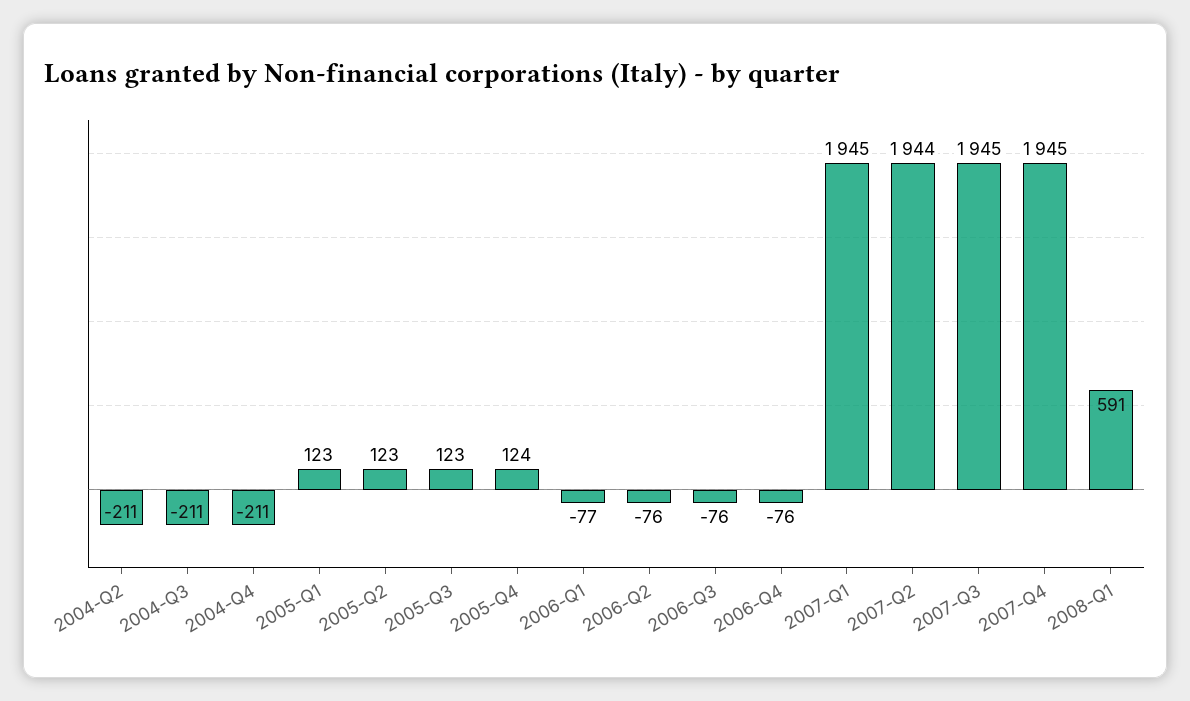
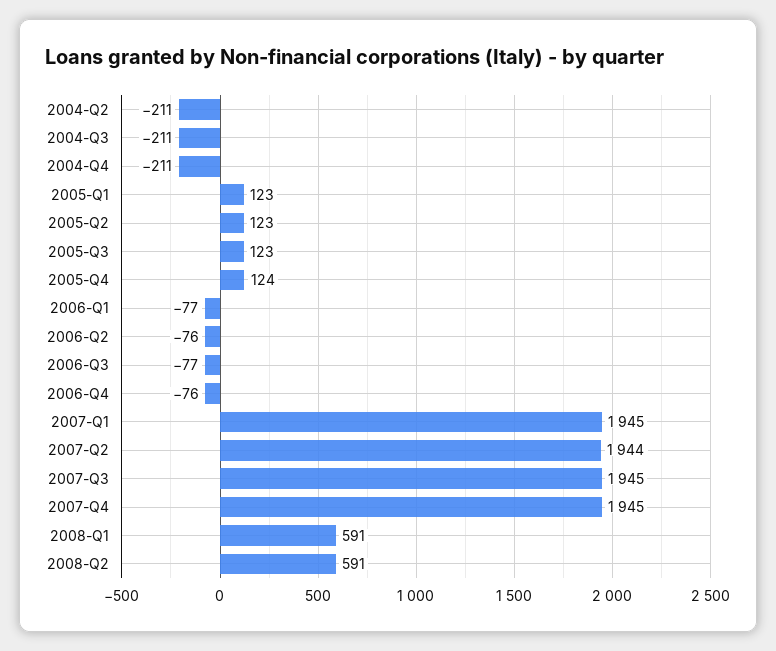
2006-Q3: -76 -> -77
2008-Q2: none -> 591

